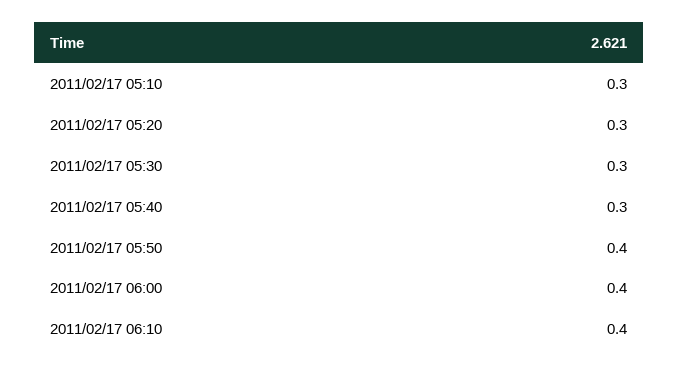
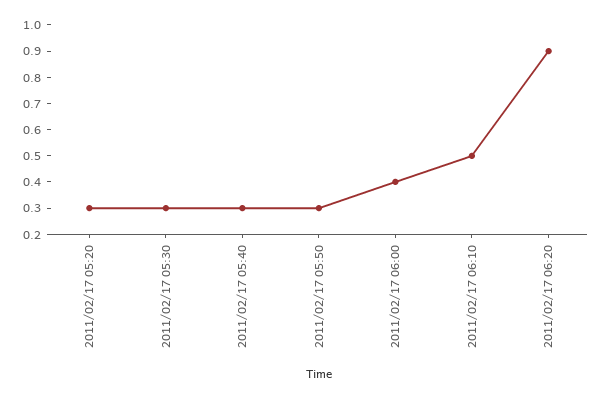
2011/02/17 05:10: 0.3 -> none
2011/02/17 05:50: 0.4 -> 0.3
2011/02/17 06:10: 0.4 -> 0.5
2011/02/17 06:20: none -> 0.9

